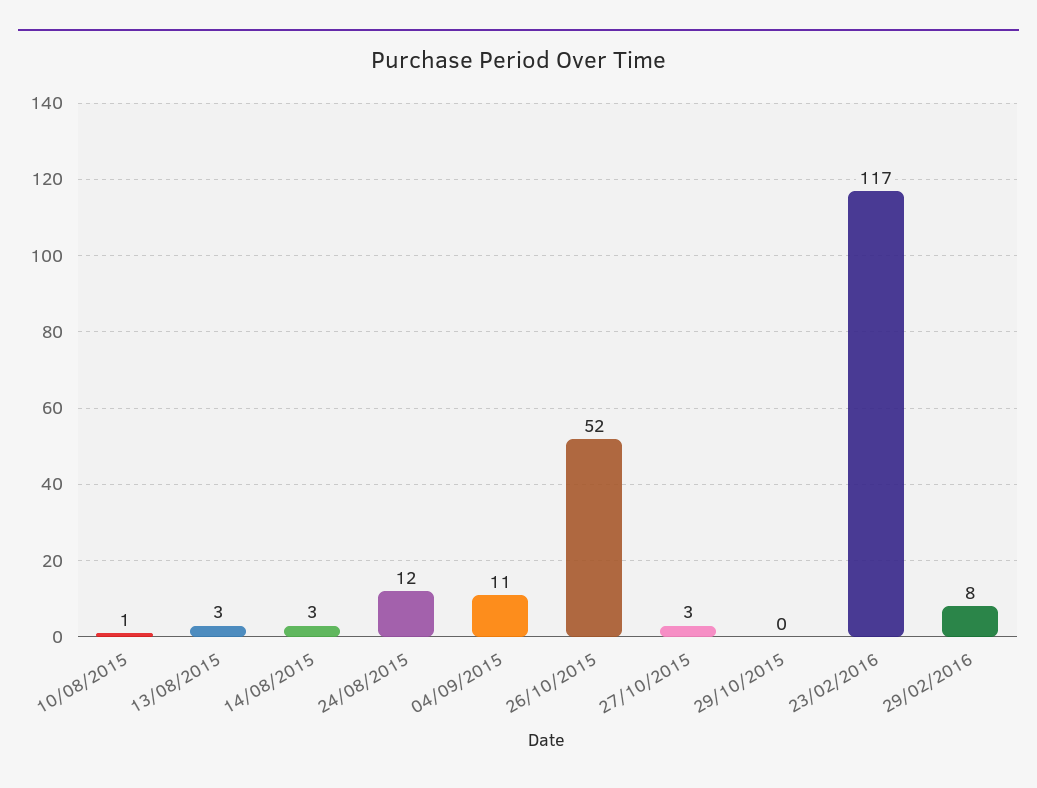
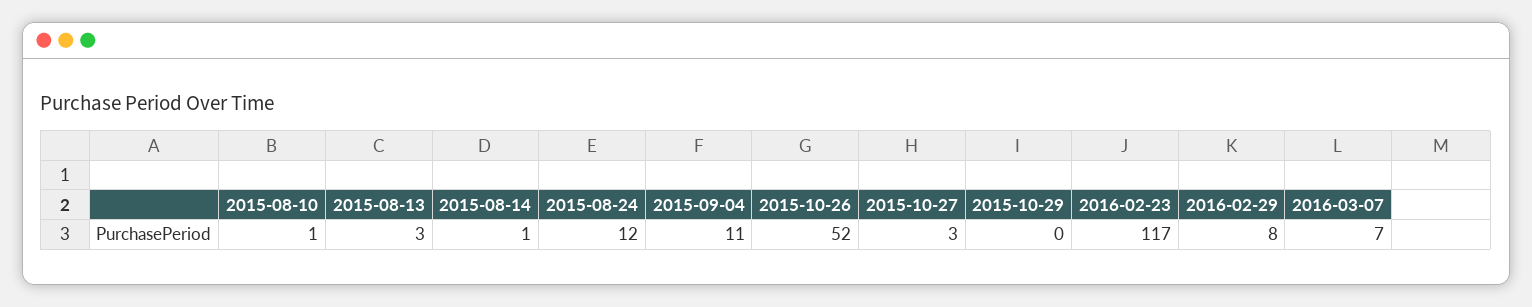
14/08/2015: 3 -> 1
2016-03-07: none -> 7

